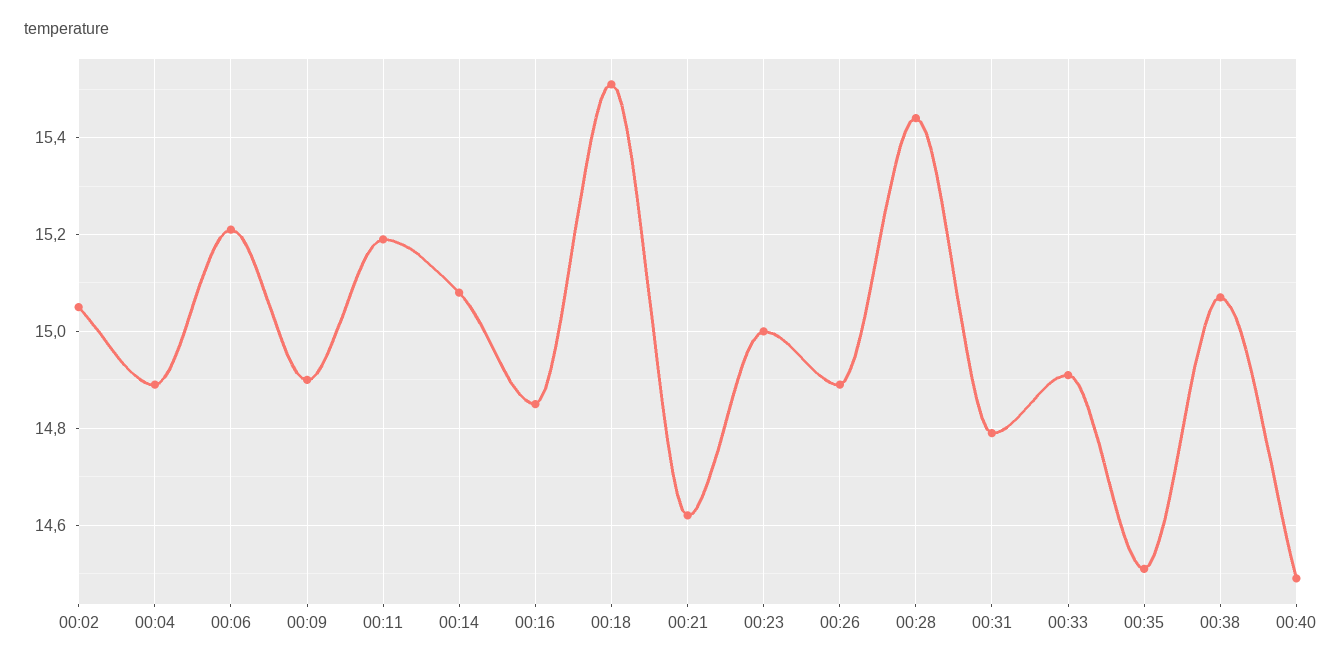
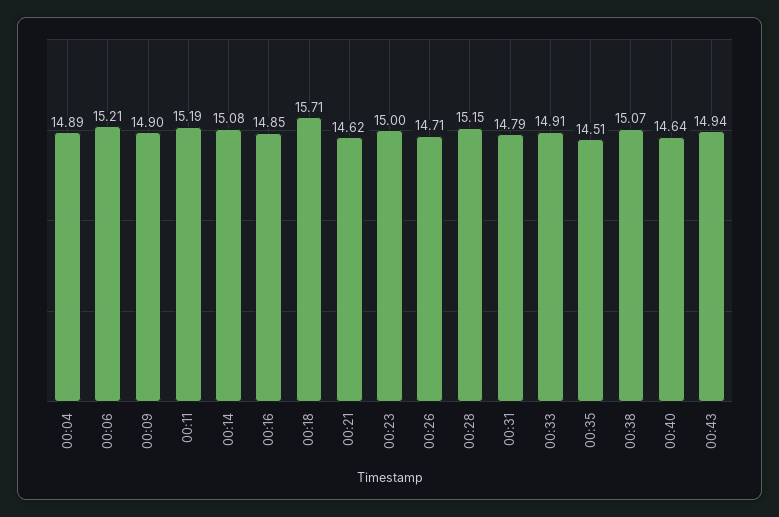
00:02: 15.05 -> none
00:18: 15.5 -> 15.71
00:26: 14.9 -> 14.71
00:28: 15.45 -> 15.15
00:40: 14.5 -> 14.64
00:43: none -> 14.94

